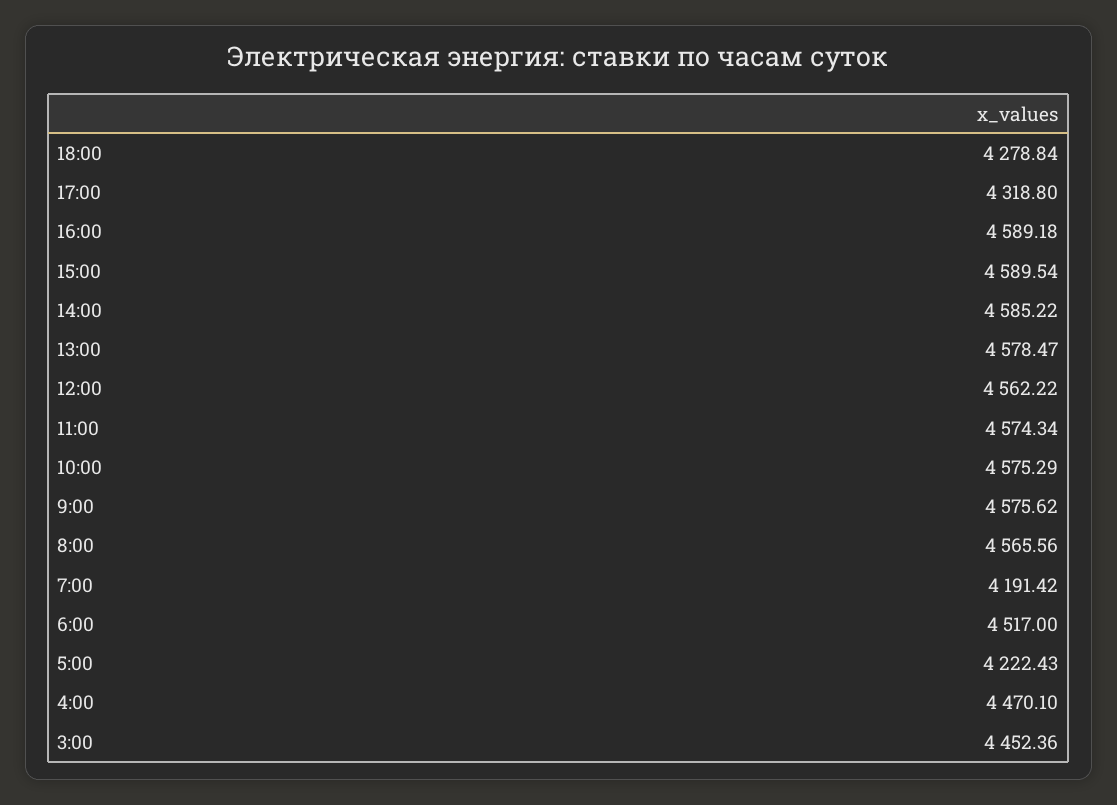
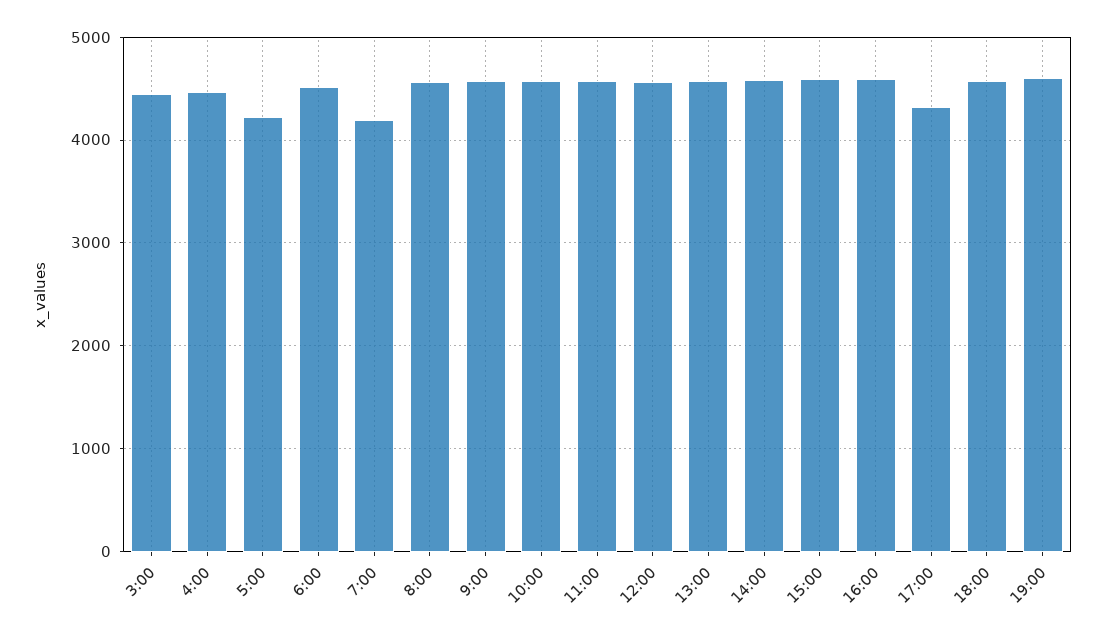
18:00: 4278.84 -> 4600
19:00: none -> 4600

